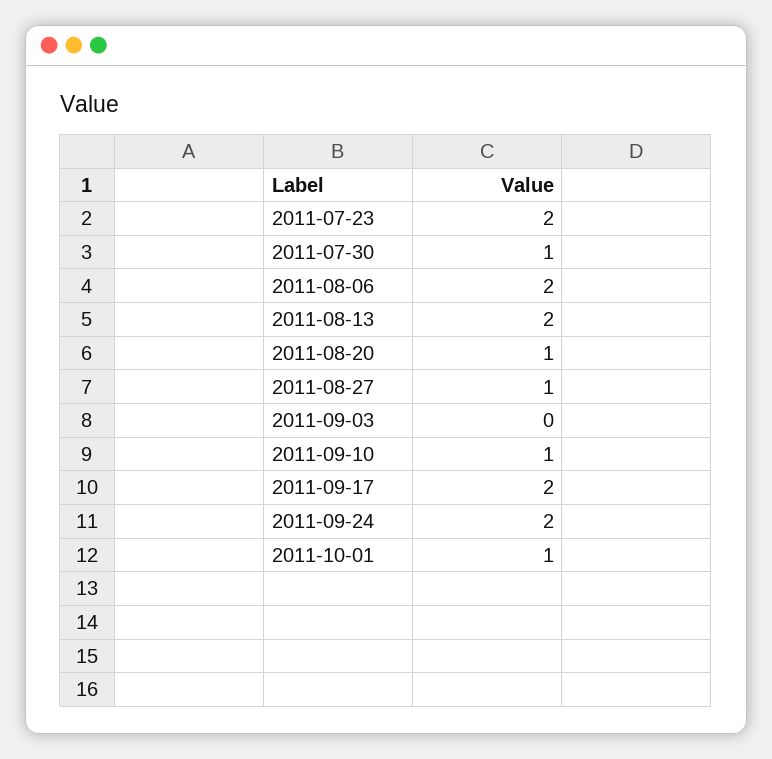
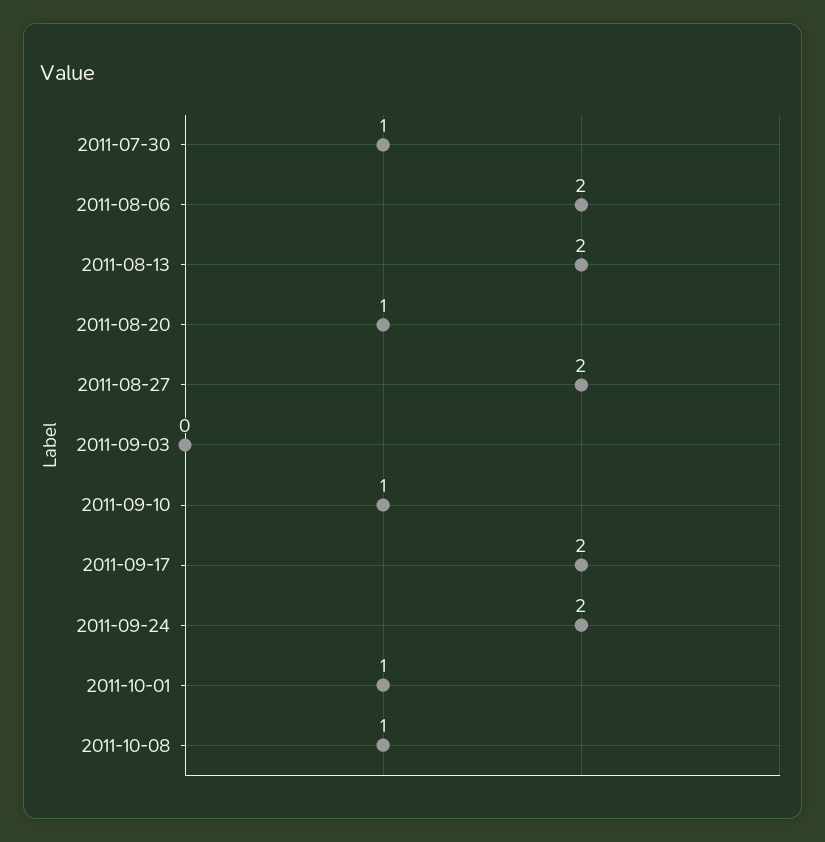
2011-07-23: 2 -> none
2011-08-27: 1 -> 2
2011-10-08: none -> 1

